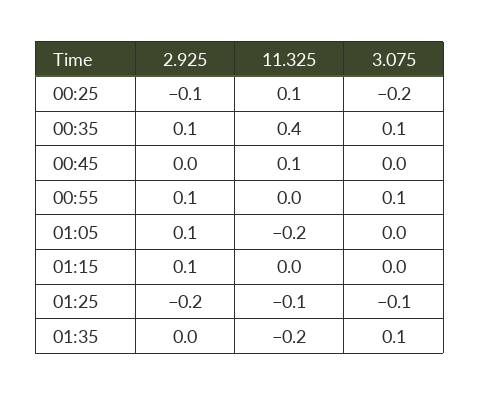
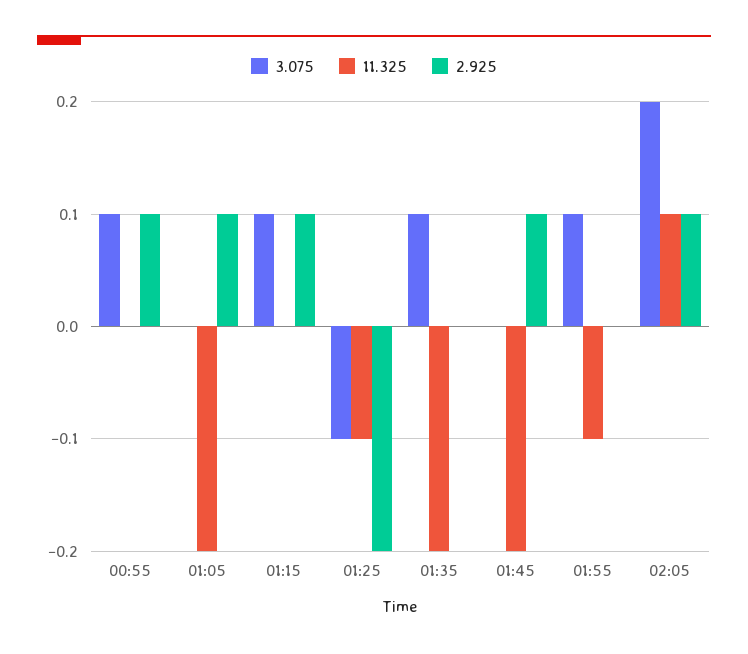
2.925, 00:25: -0.1 -> none
11.325, 00:25: 0.1 -> none
3.075, 00:25: -0.2 -> none
2.925, 00:35: 0.1 -> none
11.325, 00:35: 0.4 -> none
3.075, 00:35: 0.1 -> none
2.925, 00:45: 0 -> none
11.325, 00:45: 0.1 -> none
3.075, 00:45: 0 -> none
3.075, 01:15: 0 -> 0.1
3.075, 01:45: none -> 0
11.325, 01:45: none -> -0.2
2.925, 01:45: none -> 0.1
3.075, 01:55: none -> 0.1
11.325, 01:55: none -> -0.1
2.925, 01:55: none -> 0
3.075, 02:05: none -> 0.2
11.325, 02:05: none -> 0.1
2.925, 02:05: none -> 0.1

